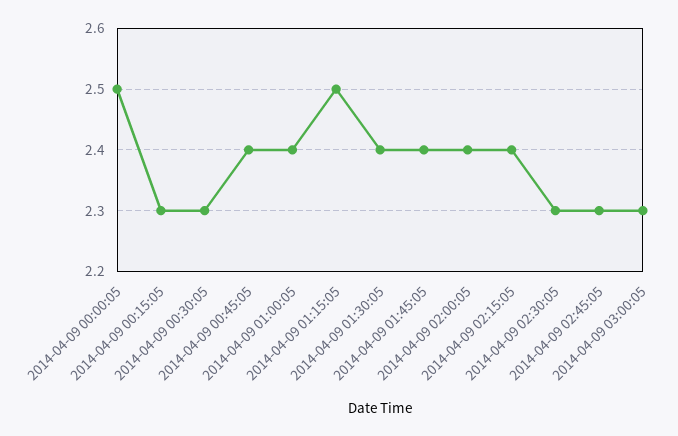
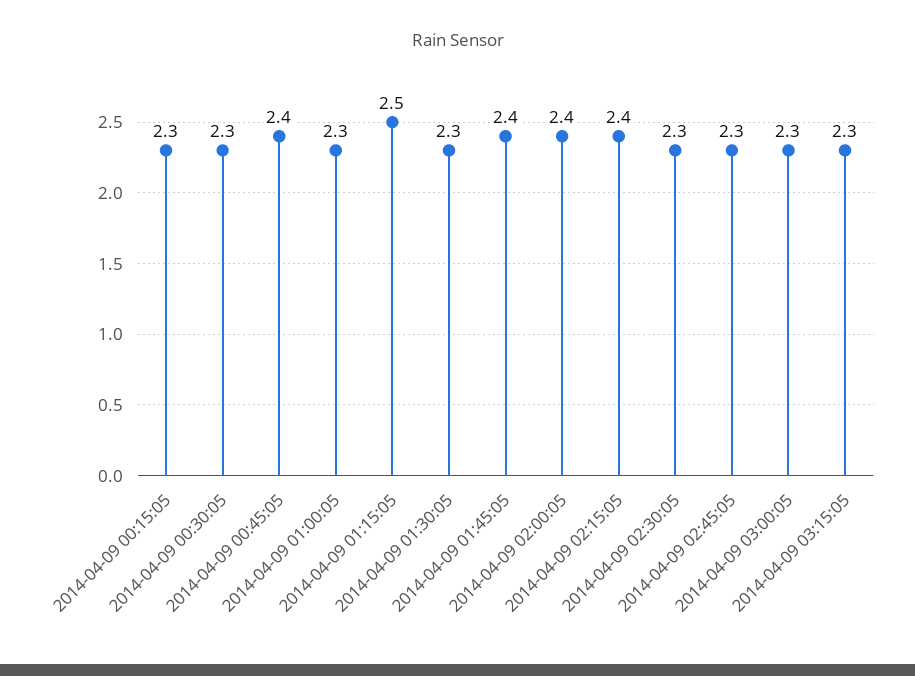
2014-04-09 00:00:05: 2.5 -> none
2014-04-09 01:00:05: 2.4 -> 2.3
2014-04-09 01:30:05: 2.4 -> 2.3
2014-04-09 03:15:05: none -> 2.3

